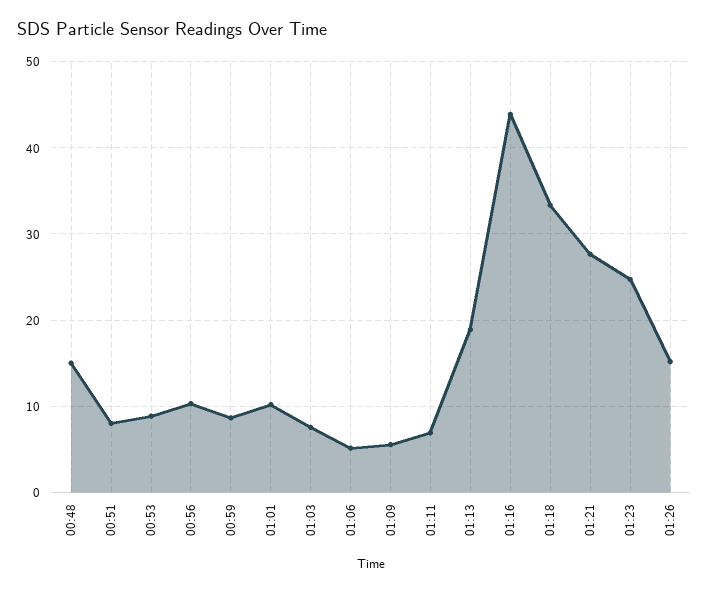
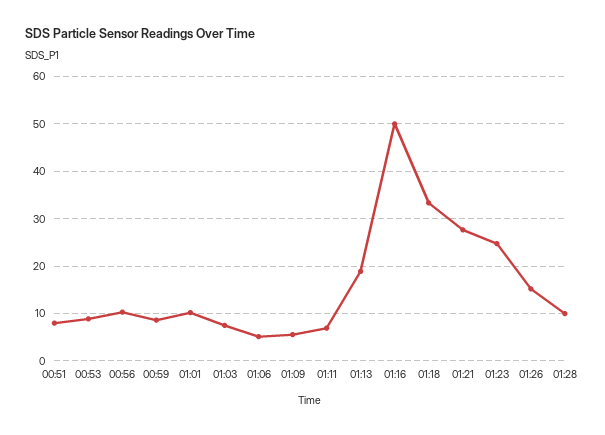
00:48: 15 -> none
01:16: 44 -> 50
01:28: none -> 10

